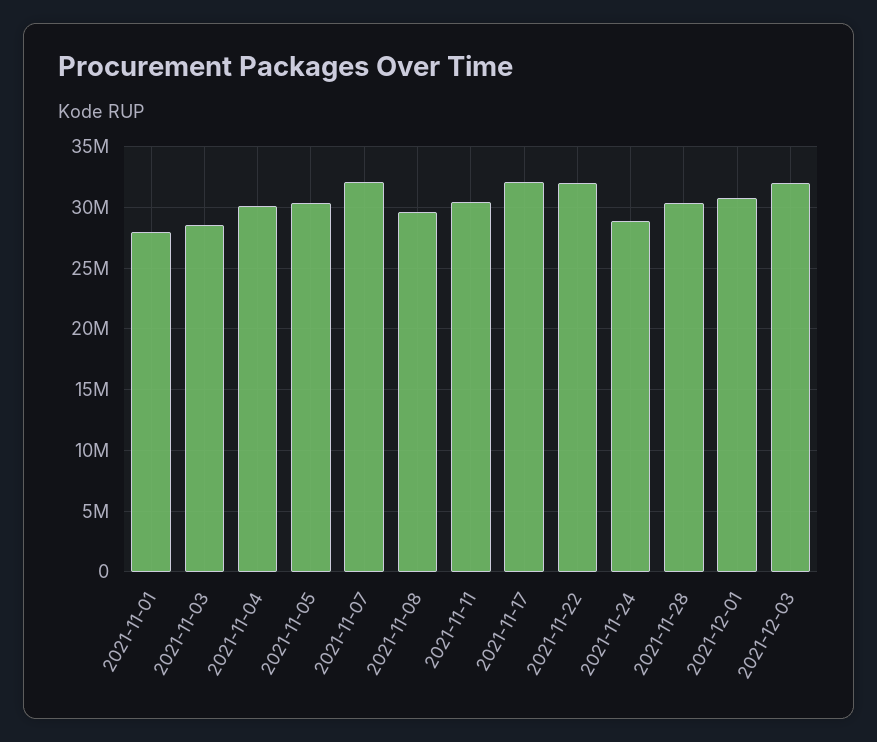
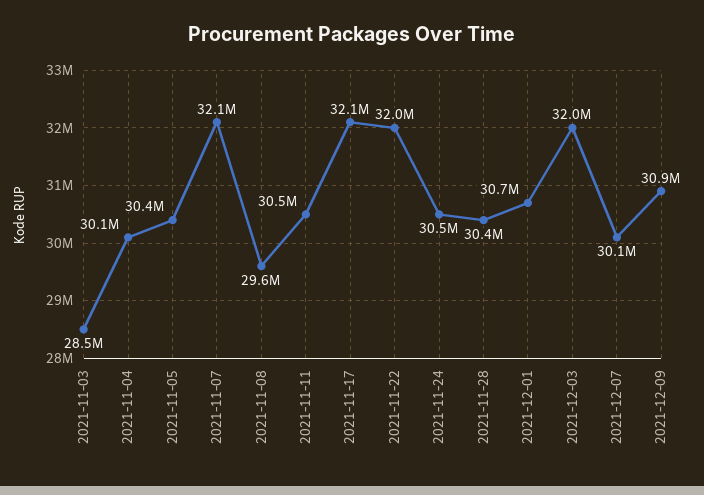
2021-11-01: 28000000 -> none
2021-11-24: 29000000 -> 30500000
2021-12-07: none -> 30100000
2021-12-09: none -> 30900000

